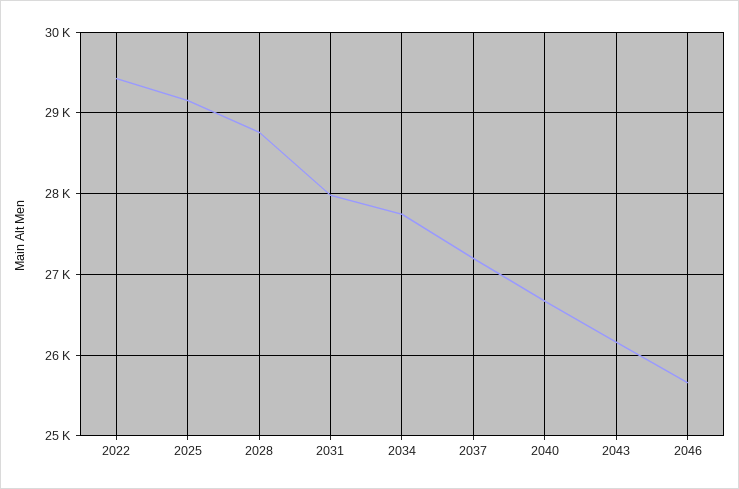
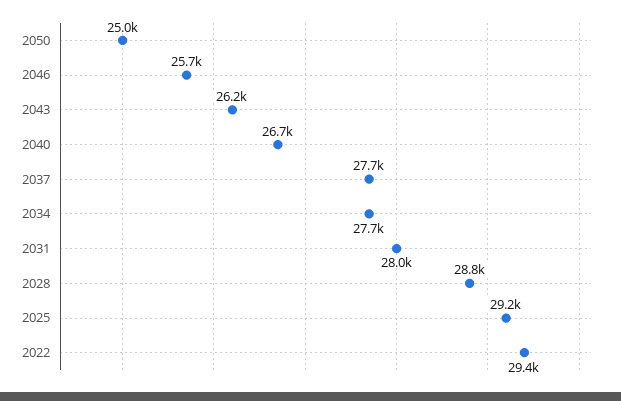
2037: 27200 -> 27700
2050: none -> 25000

